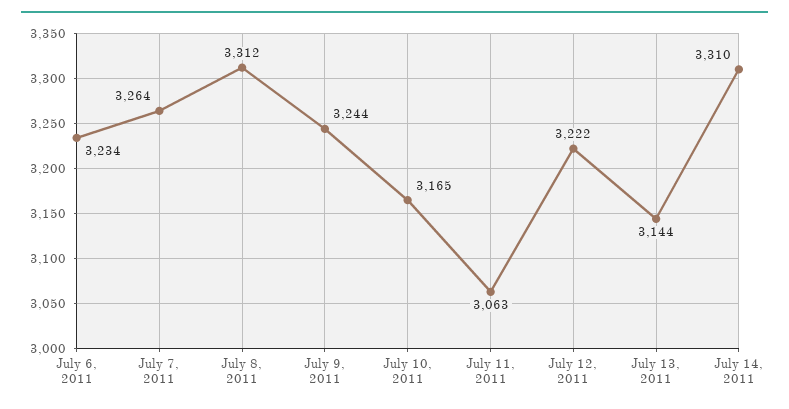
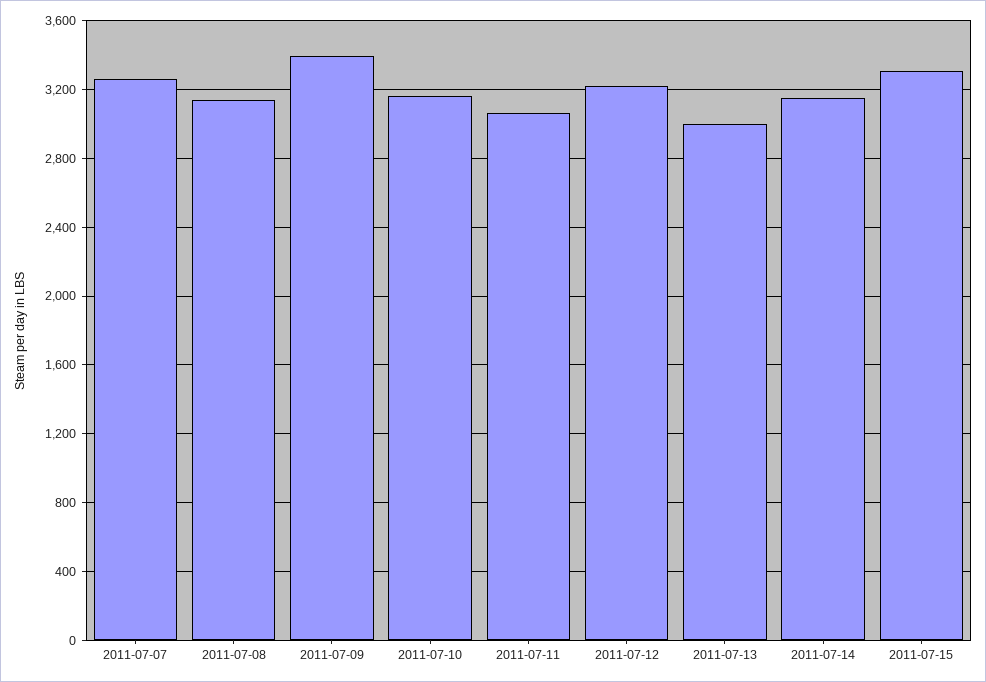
July 6, 2011: 3234 -> none
July 8, 2011: 3312 -> 3150
July 9, 2011: 3244 -> 3400
July 13, 2011: 3144 -> 3000
July 14, 2011: 3310 -> 3150
2011-07-15: none -> 3300

